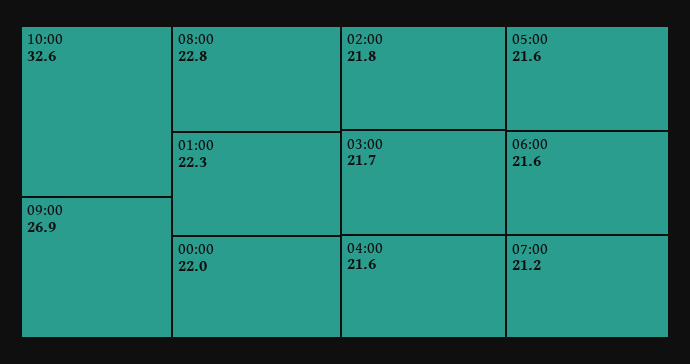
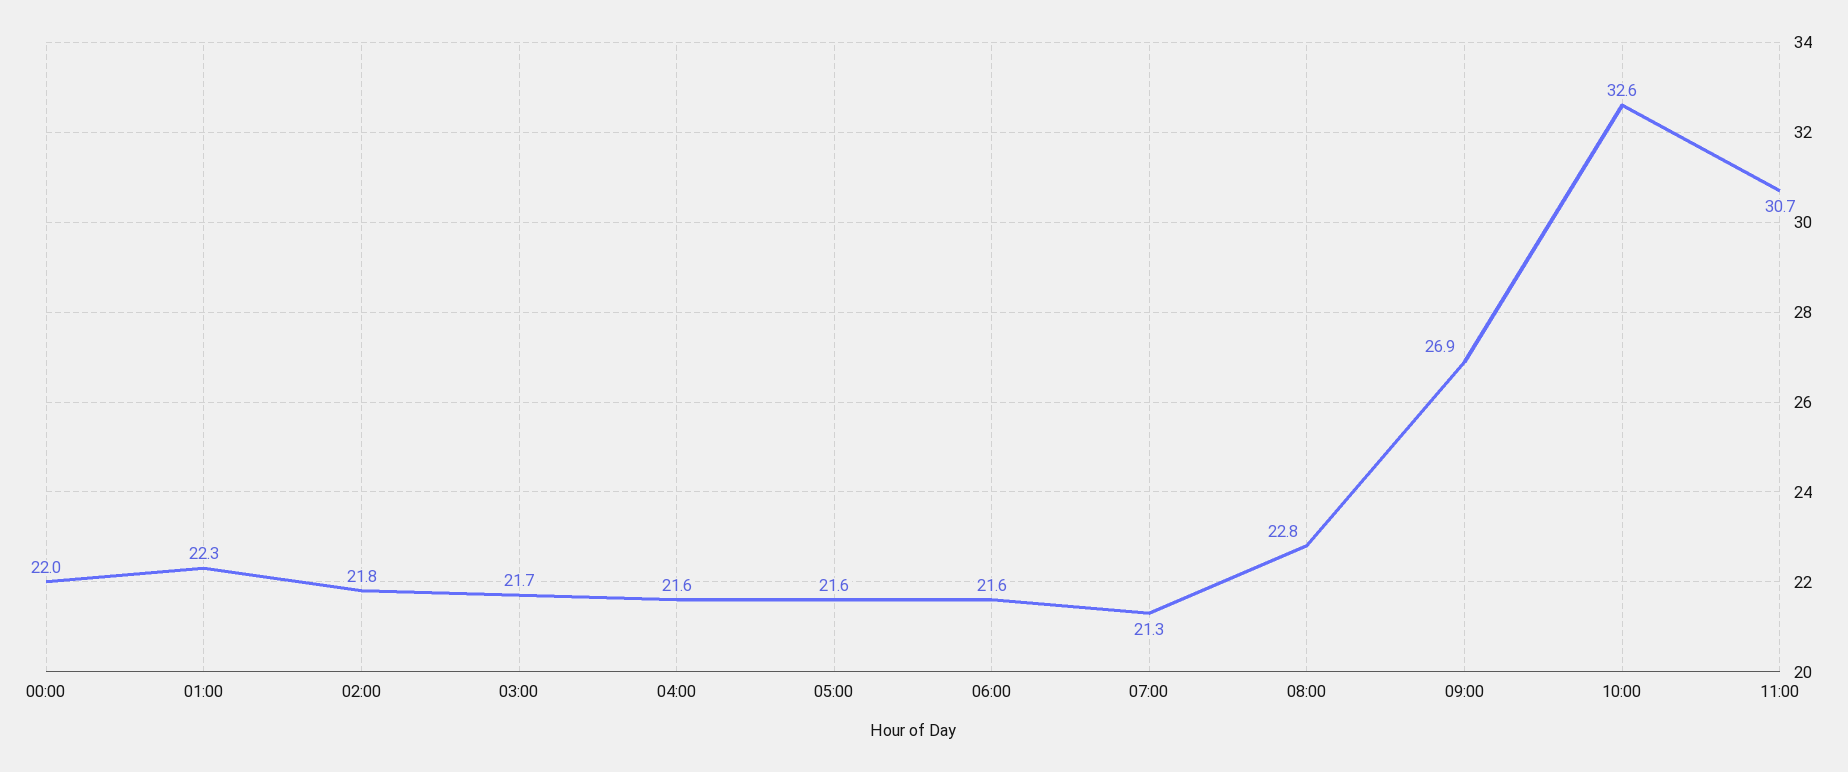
07:00: 21.2 -> 21.3
11:00: none -> 30.7

